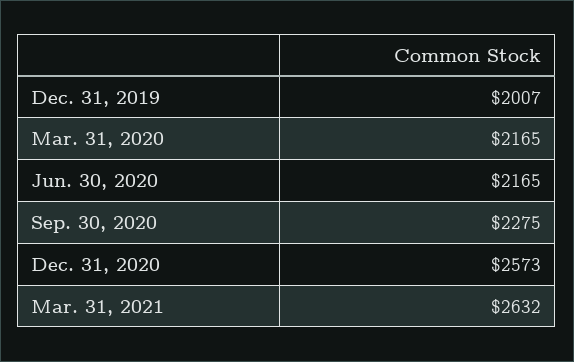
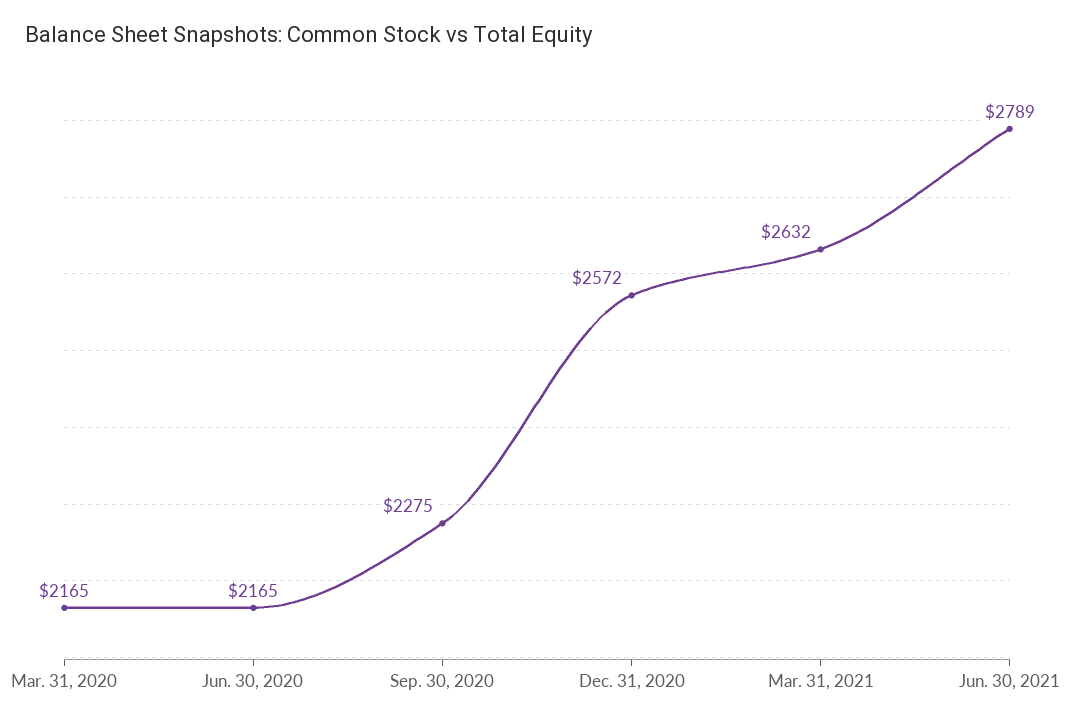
Dec. 31, 2019: 2007 -> none
Dec. 31, 2020: 2573 -> 2572
Jun. 30, 2021: none -> 2789

